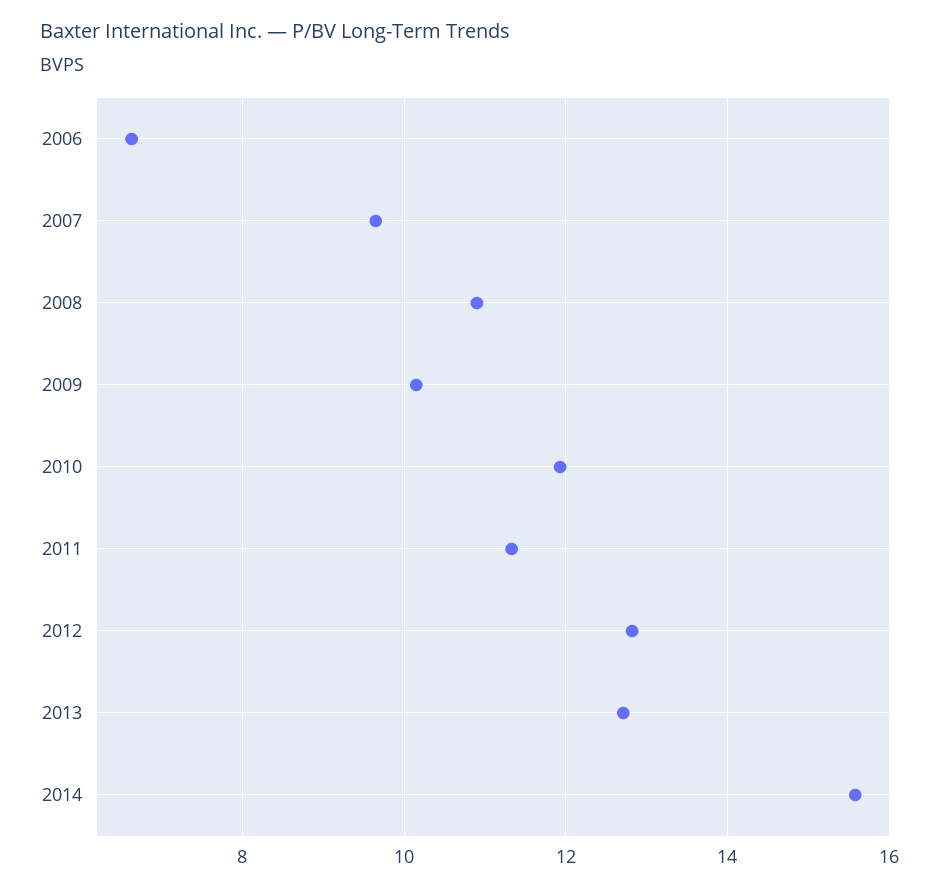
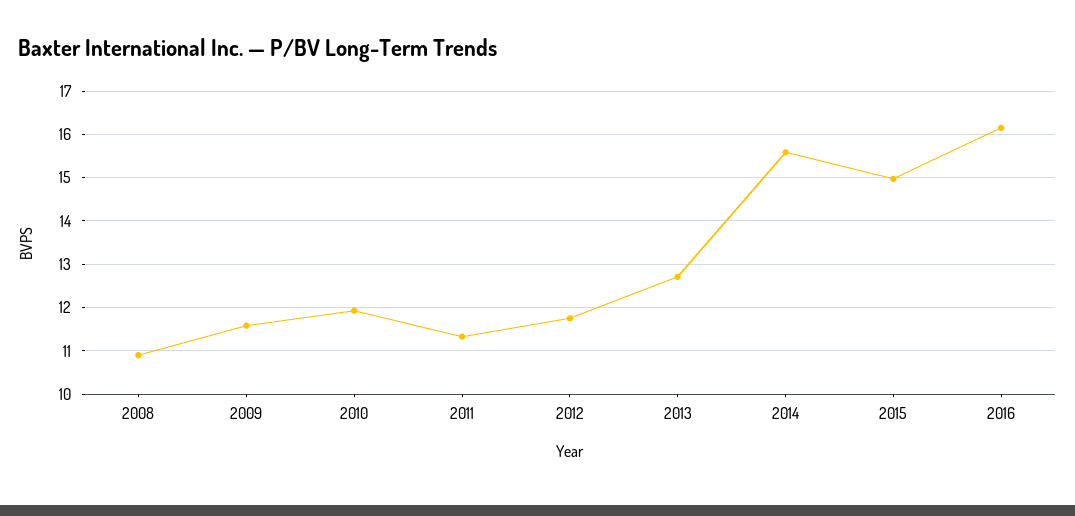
2006: 6.6 -> none
2007: 9.6 -> none
2009: 10.2 -> 11.6
2012: 12.8 -> 11.8
2015: none -> 15
2016: none -> 16.2

